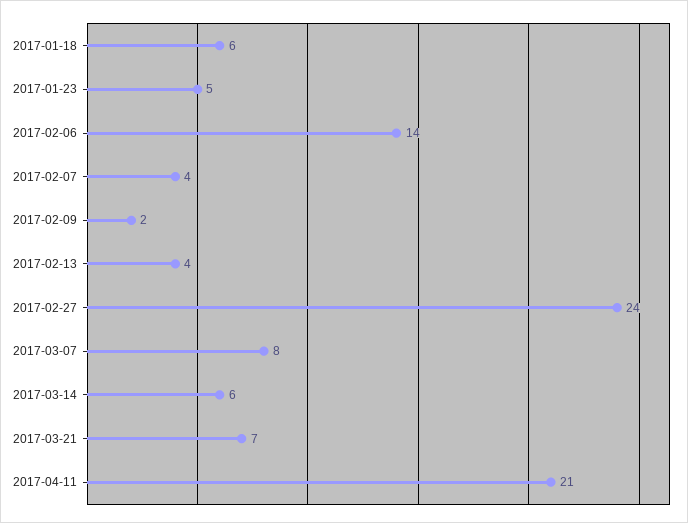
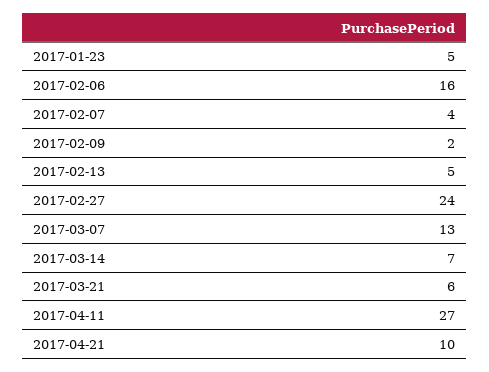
2017-01-18: 6 -> none
2017-02-06: 14 -> 16
2017-02-13: 4 -> 5
2017-03-07: 8 -> 13
2017-03-14: 6 -> 7
2017-03-21: 7 -> 6
2017-04-11: 21 -> 27
2017-04-21: none -> 10

